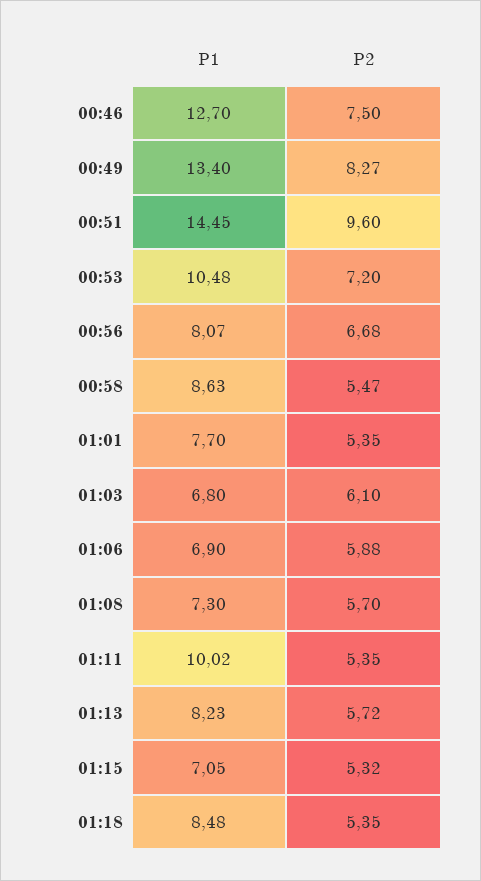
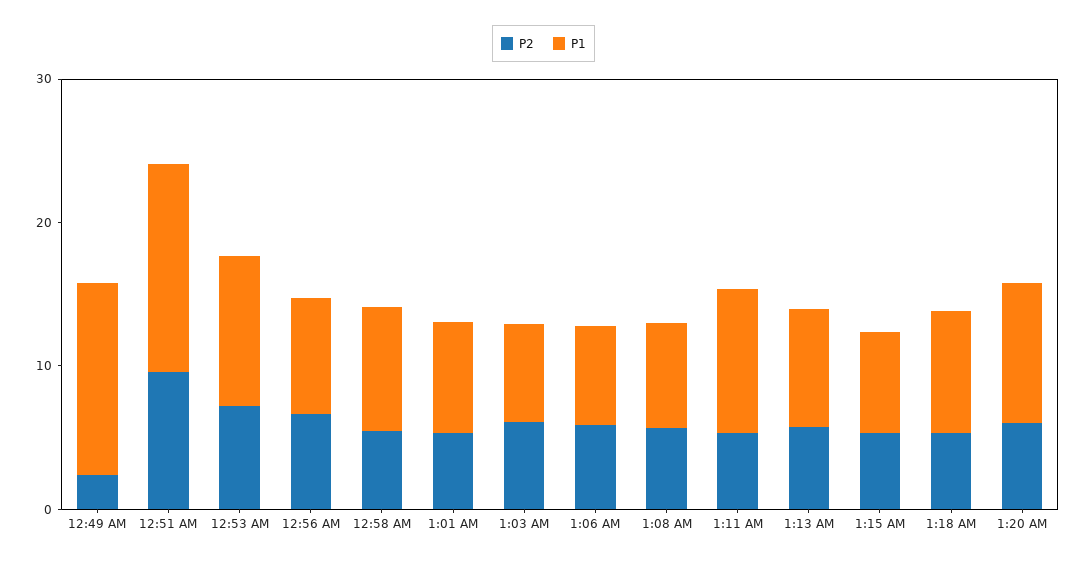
P1, 00:46: 12.7 -> none
P2, 00:46: 7.5 -> none
P2, 00:49: 8.27 -> 2
P2, 1:20 AM: none -> 6
P1, 1:20 AM: none -> 10

